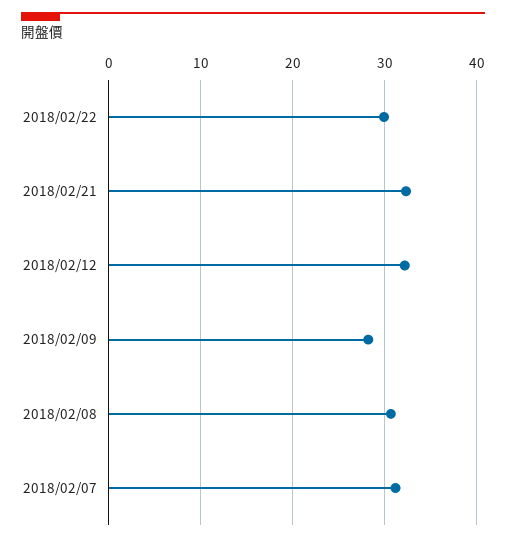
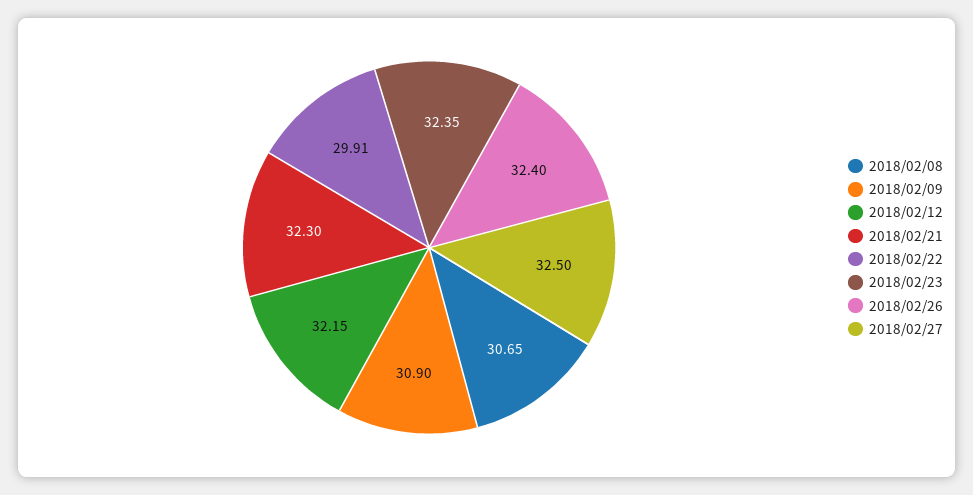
2018/02/09: 28 -> 30.9
2018/02/07: 31 -> none
2018/02/23: none -> 32.35
2018/02/26: none -> 32.4
2018/02/27: none -> 32.5

